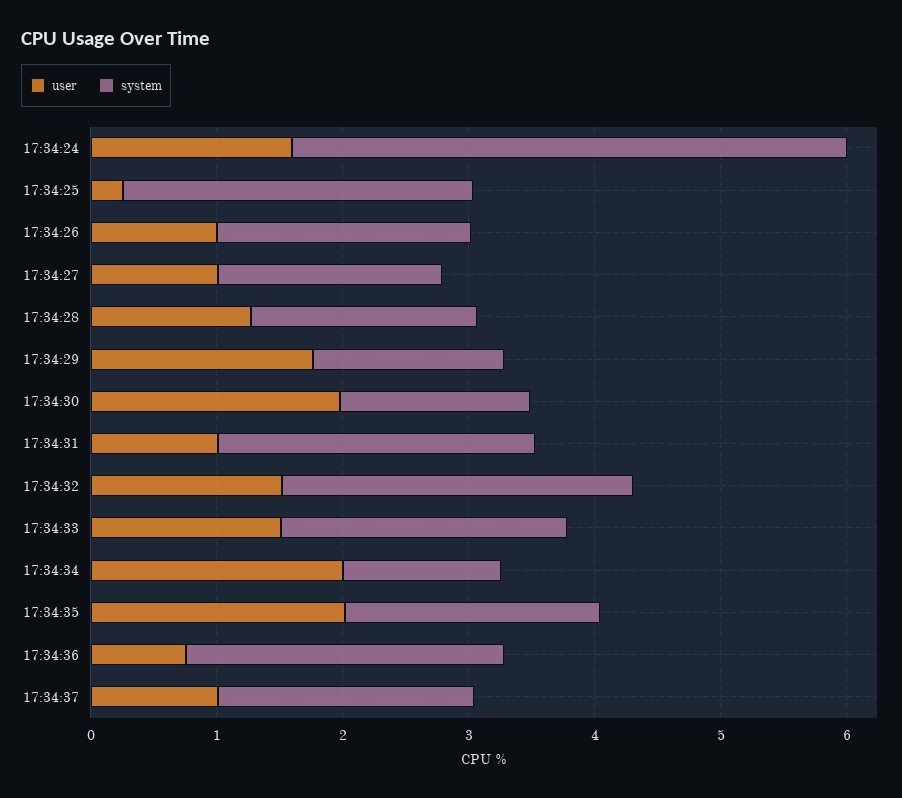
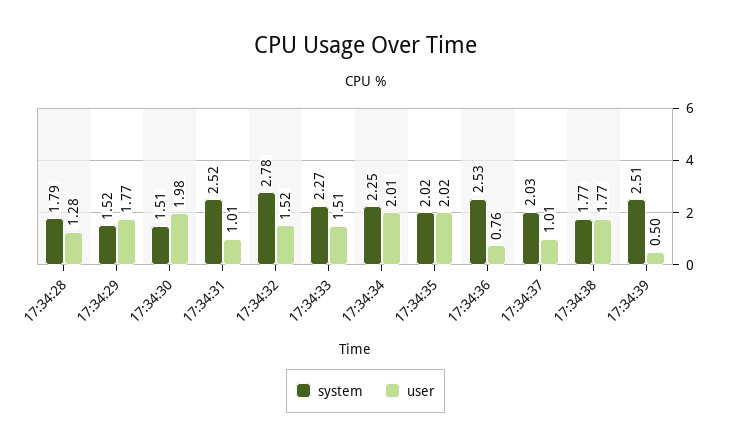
user, 17:34:24: 1.6 -> none
system, 17:34:24: 4.4 -> none
user, 17:34:25: 0.2 -> none
system, 17:34:25: 2.8 -> none
user, 17:34:26: 1 -> none
system, 17:34:26: 2 -> none
user, 17:34:27: 1 -> none
system, 17:34:27: 1.8 -> none
system, 17:34:34: 1.2 -> 2.25
system, 17:34:38: none -> 1.77
user, 17:34:38: none -> 1.77
system, 17:34:39: none -> 2.51
user, 17:34:39: none -> 0.5

